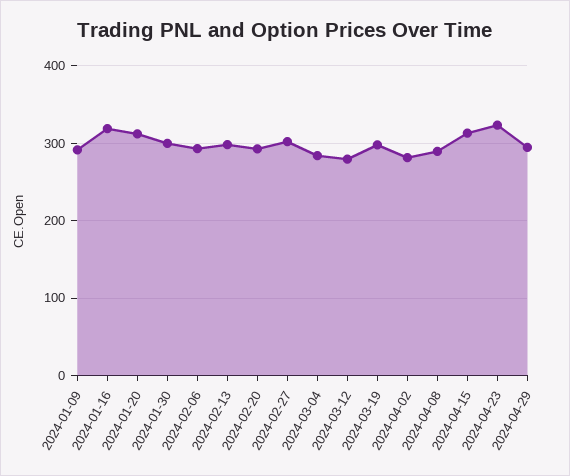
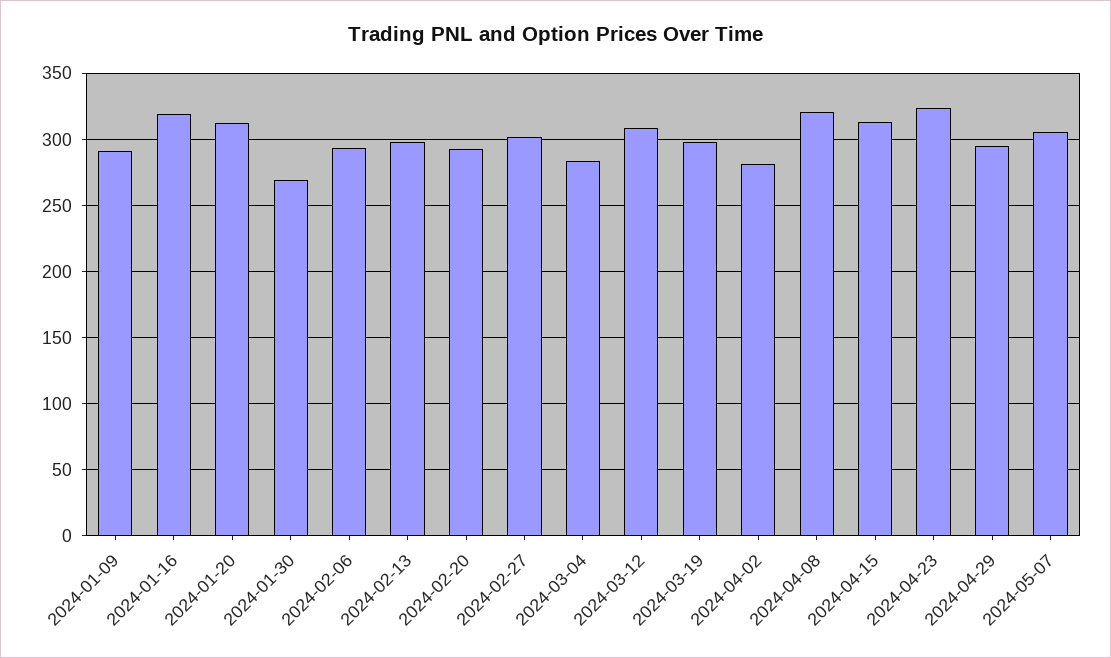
2024-01-30: 300 -> 270
2024-03-12: 280 -> 310
2024-04-08: 290 -> 320
2024-05-07: none -> 305

